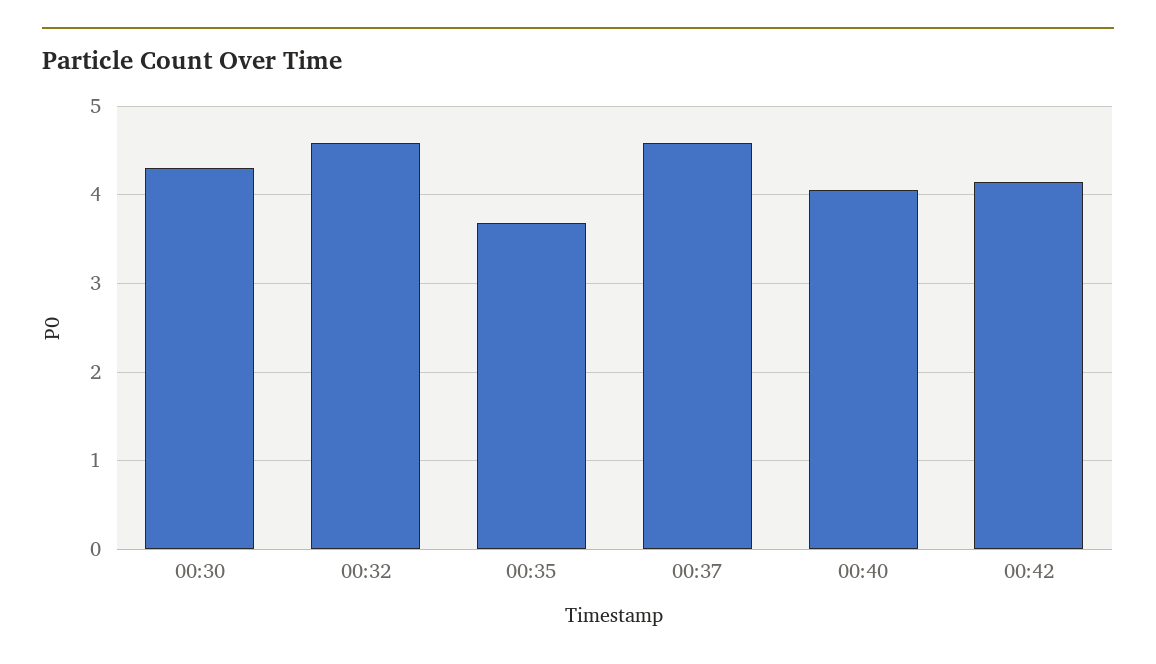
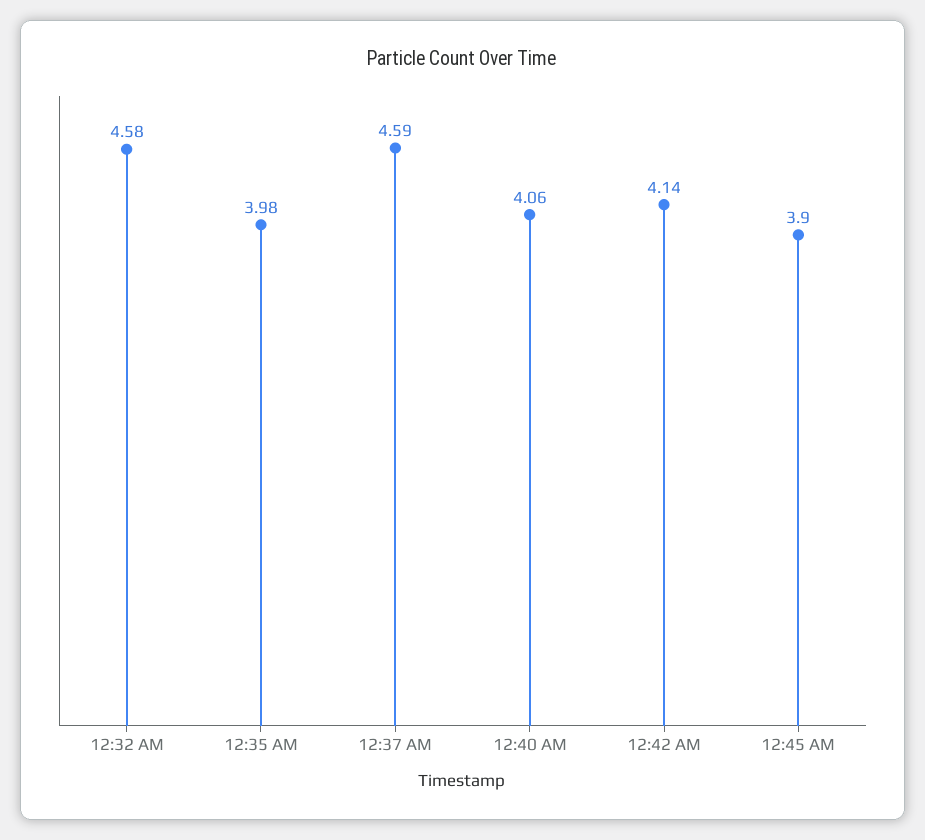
00:30: 4.3 -> none
00:35: 3.7 -> 3.98
12:45 AM: none -> 3.9

